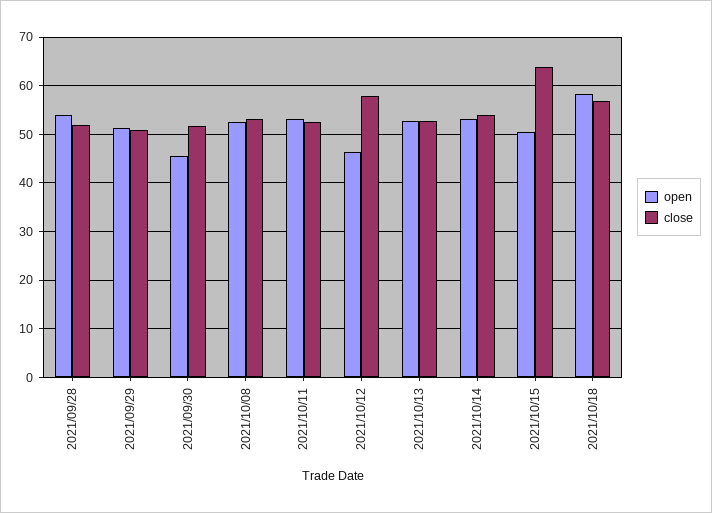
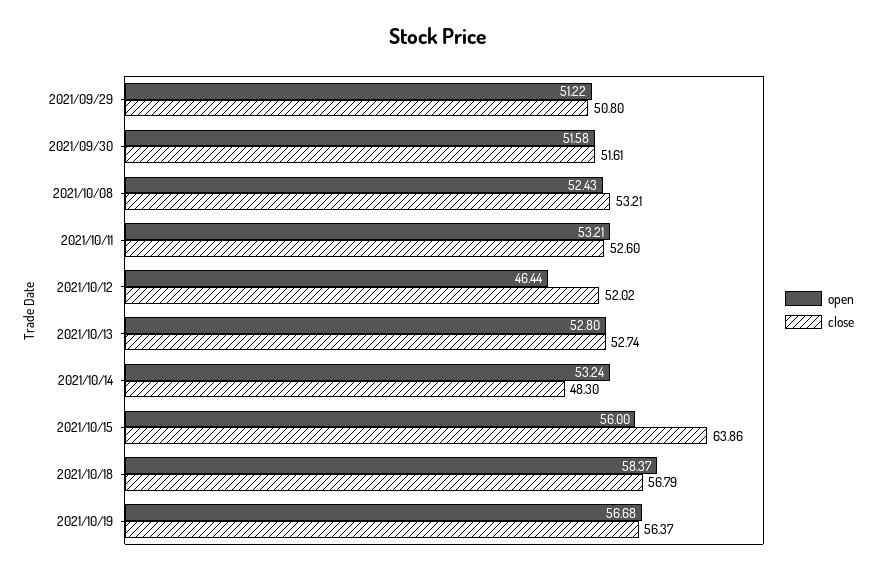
open, 2021/09/28: 54 -> none
close, 2021/09/28: 52 -> none
open, 2021/09/30: 46 -> 51.58
close, 2021/10/12: 58 -> 52.02
close, 2021/10/14: 54 -> 48.3
open, 2021/10/15: 50 -> 56
open, 2021/10/19: none -> 56.68
close, 2021/10/19: none -> 56.37

